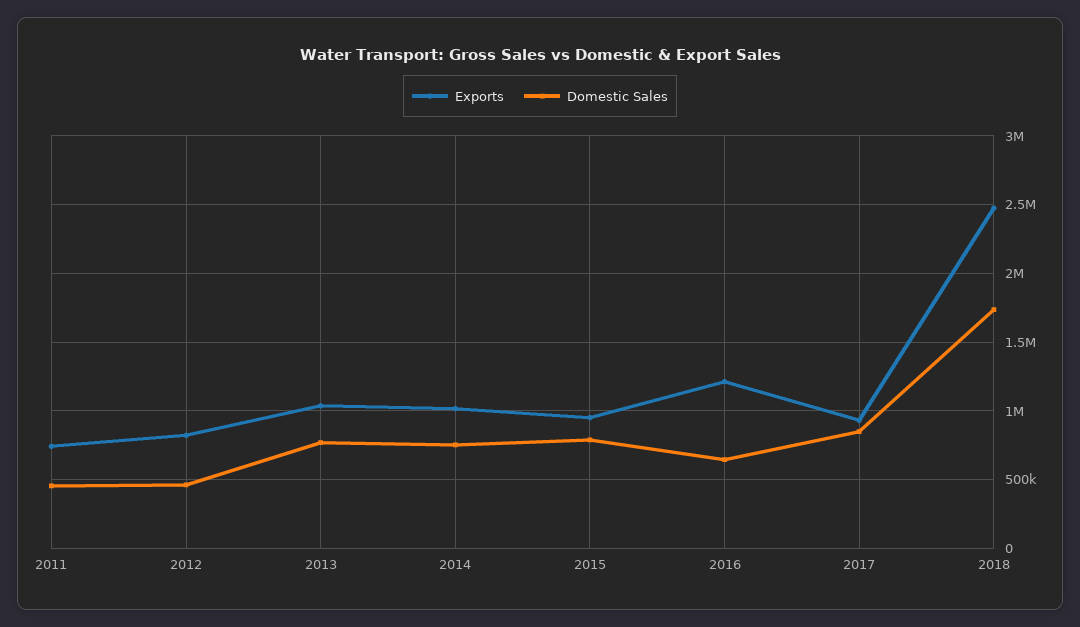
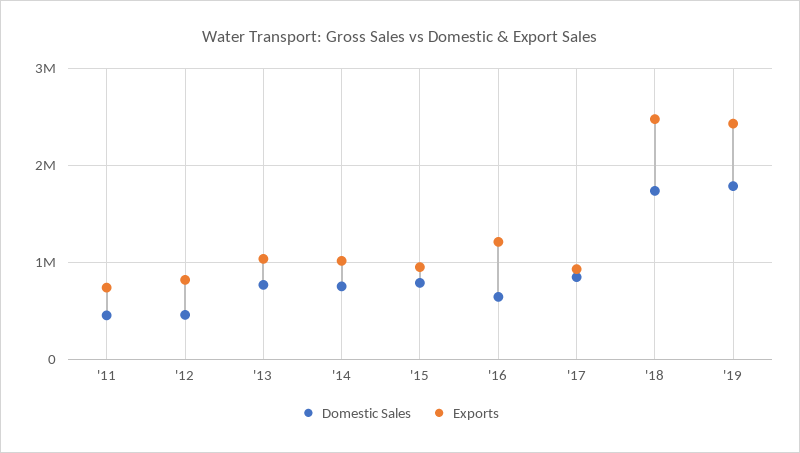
Domestic Sales, '19: none -> 1800000
Exports, '19: none -> 2400000

